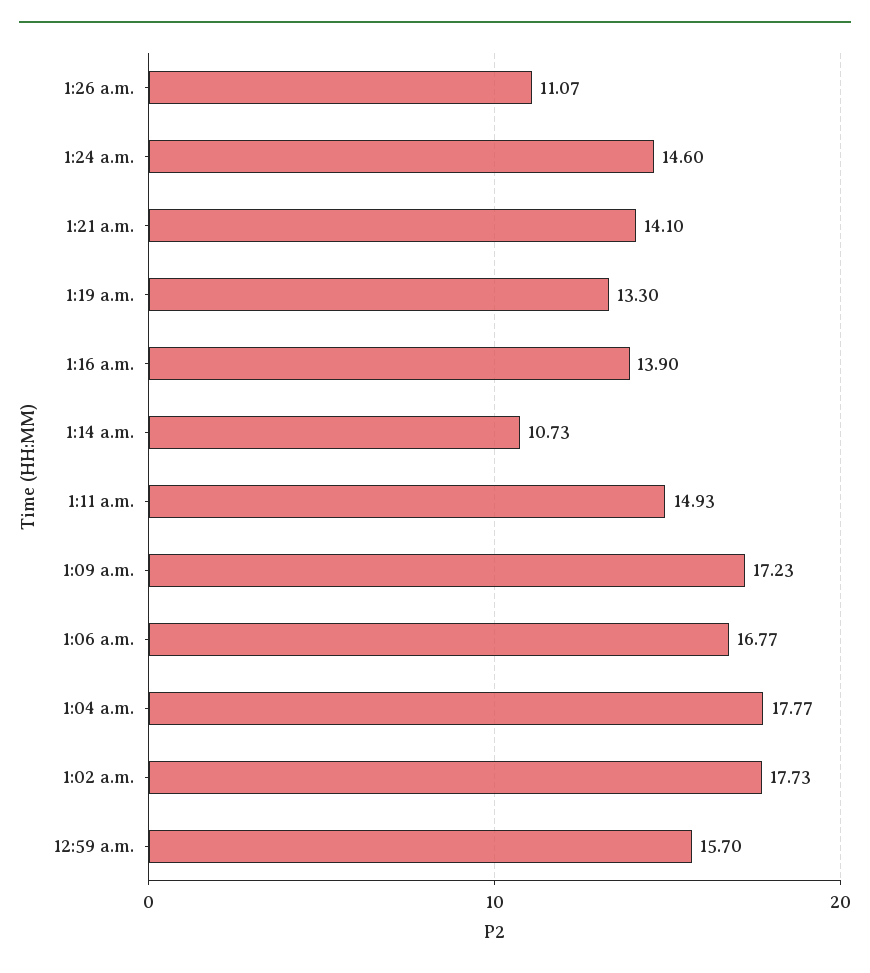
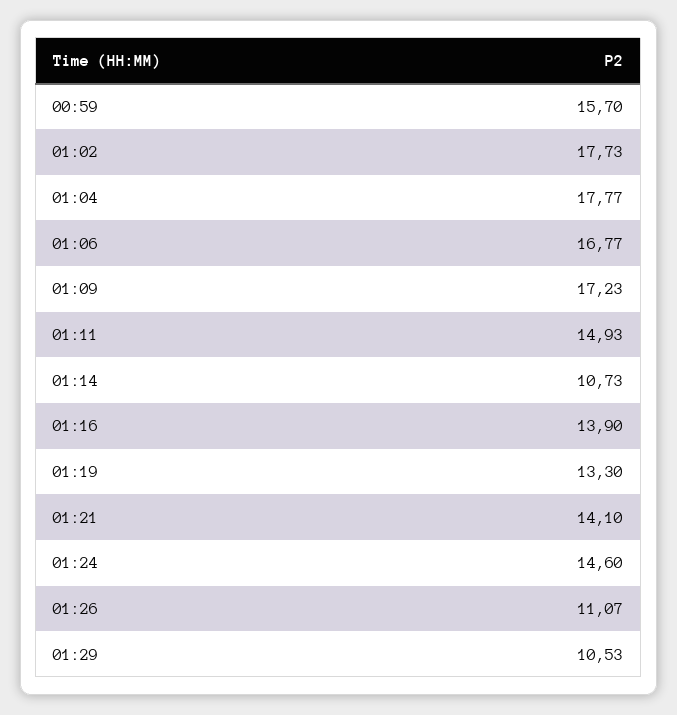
01:29: none -> 10.53

